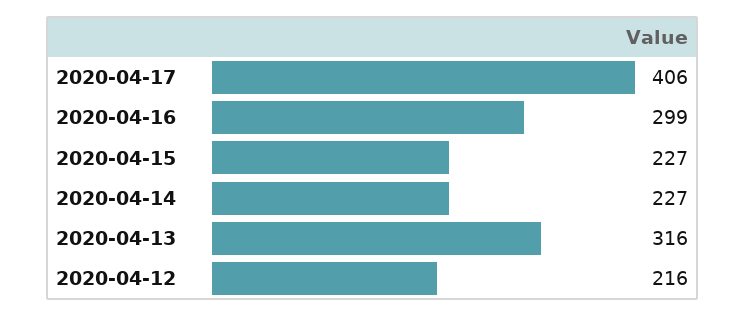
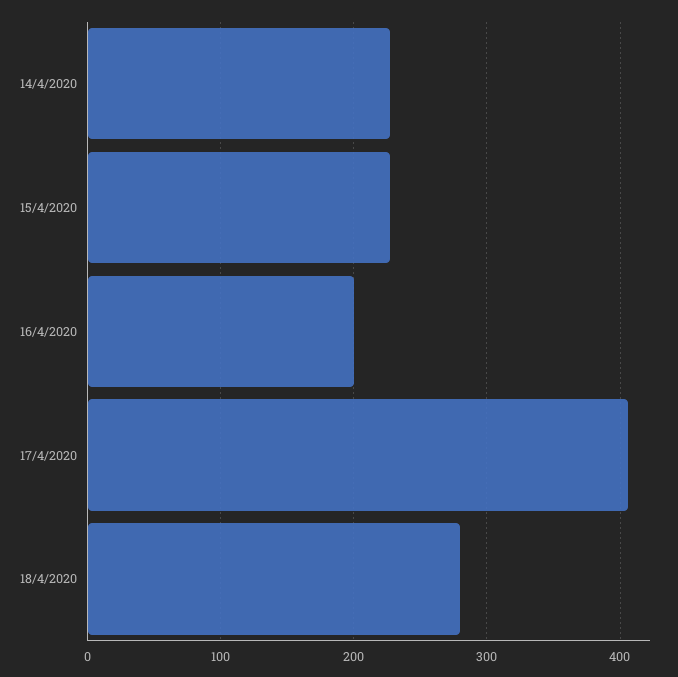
2020-04-16: 299 -> 200
2020-04-13: 316 -> none
2020-04-12: 216 -> none
18/4/2020: none -> 280

